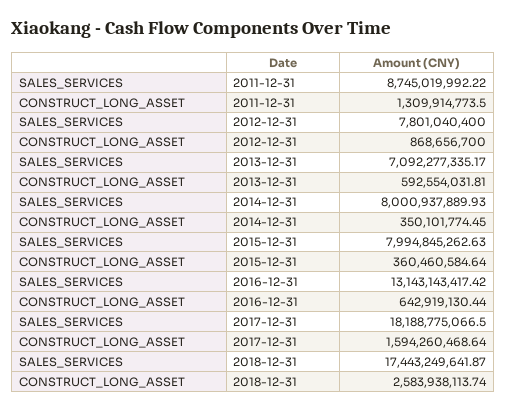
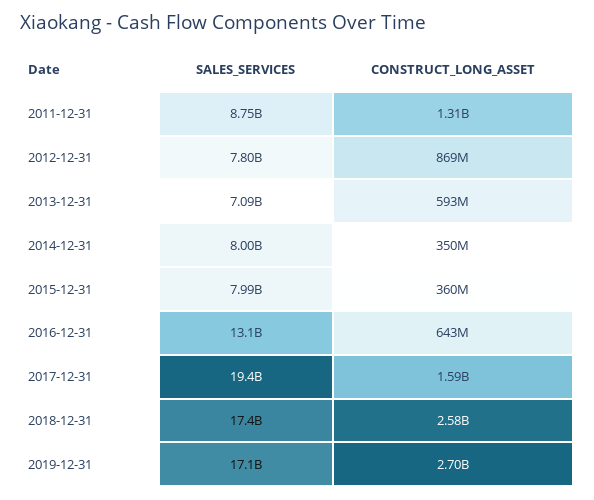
SALES_SERVICES, 2017-12-31: 18188775066.5 -> 19400000000
SALES_SERVICES, 2019-12-31: none -> 17100000000
CONSTRUCT_LONG_ASSET, 2019-12-31: none -> 2700000000

